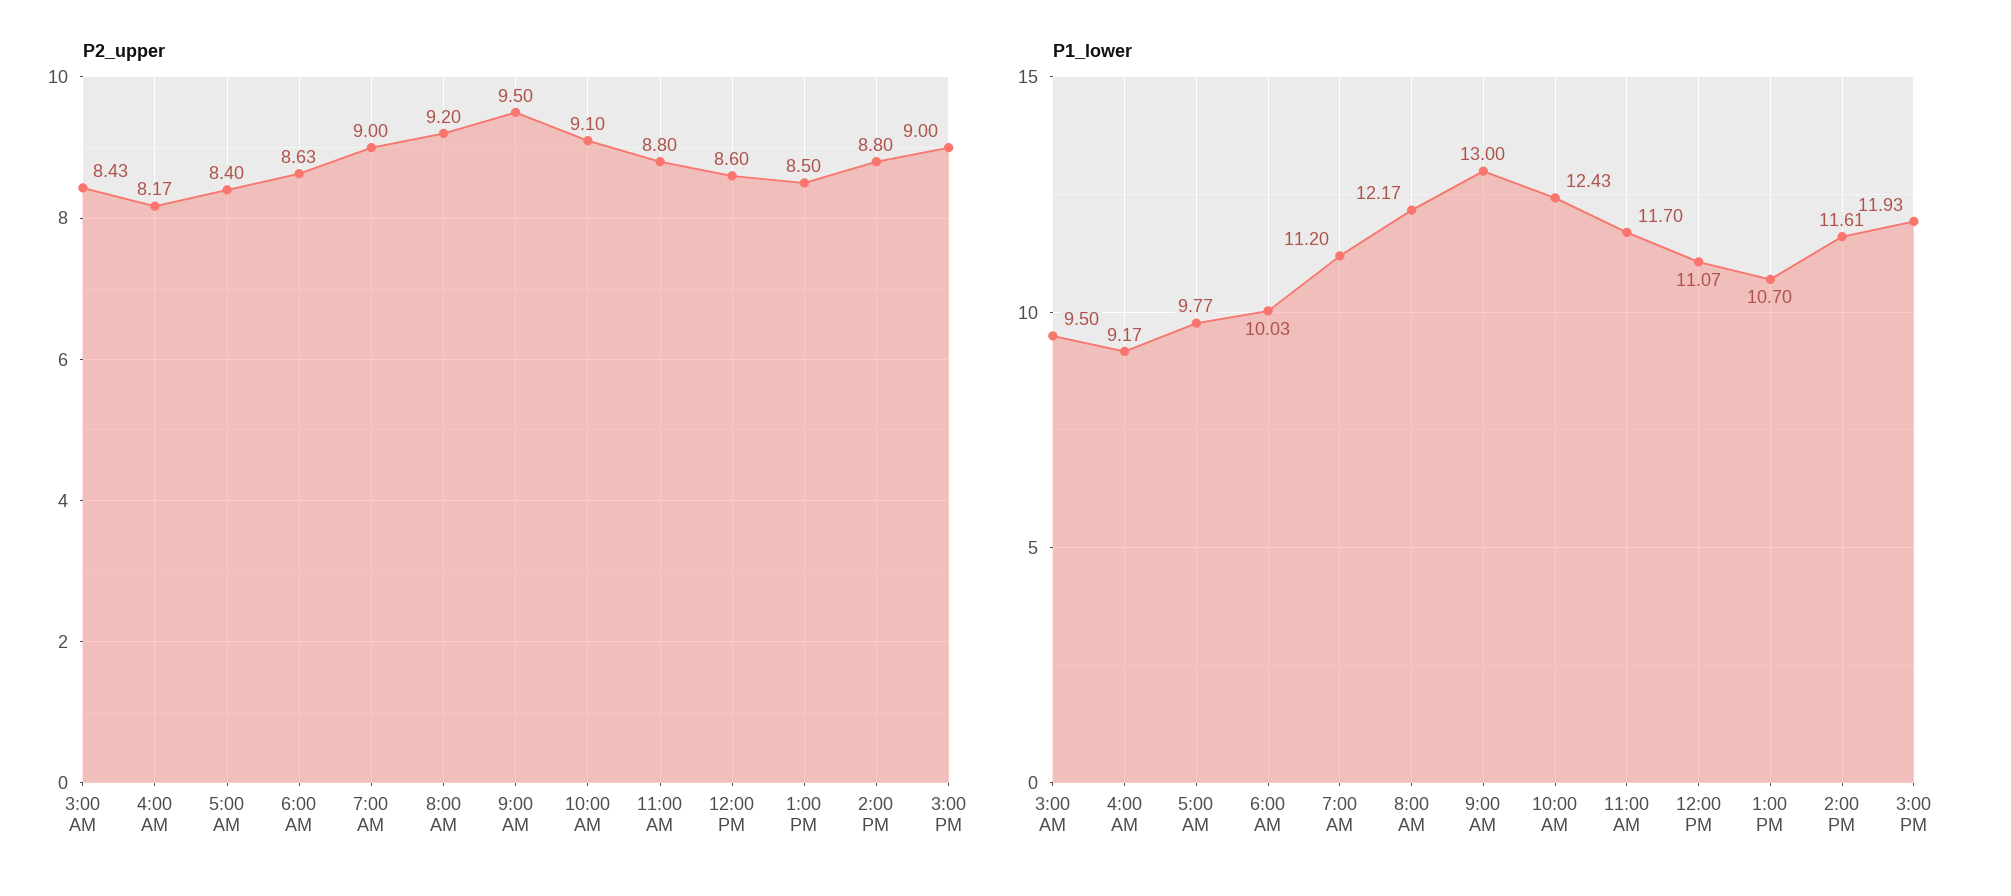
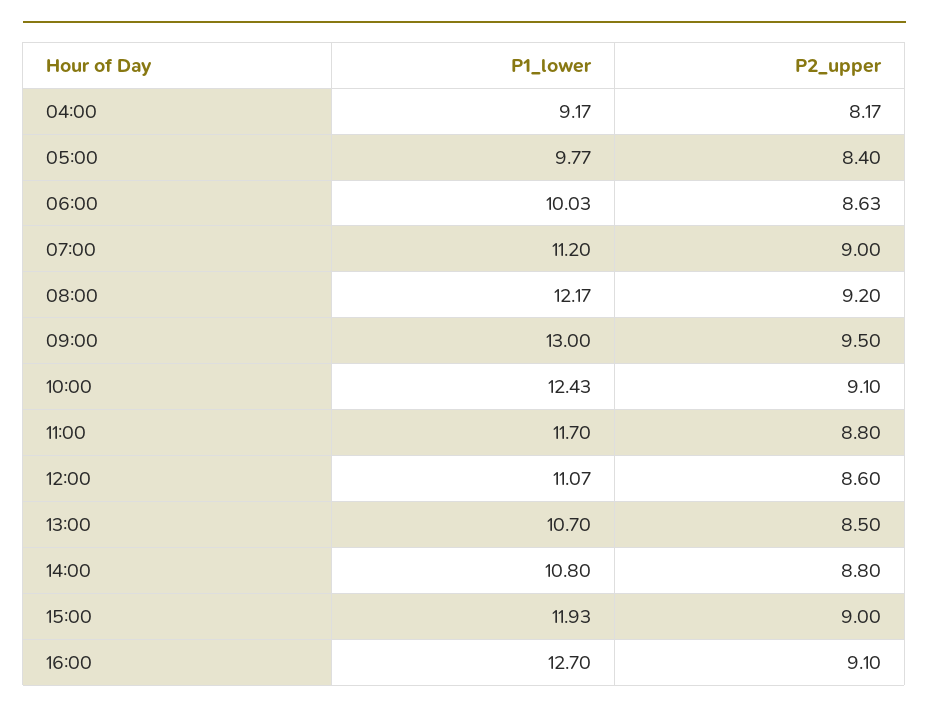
P2_upper, 3:00 AM: 8.43 -> none
P1_lower, 3:00 AM: 9.5 -> none
P1_lower, 2:00 PM: 11.61 -> 10.8
P1_lower, 16:00: none -> 12.7
P2_upper, 16:00: none -> 9.1

